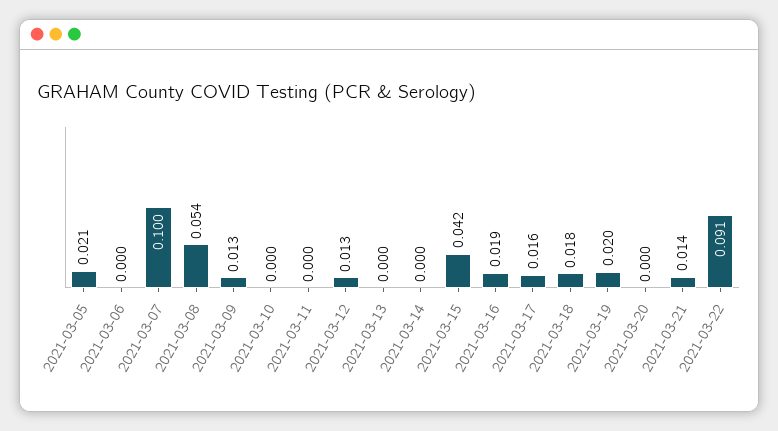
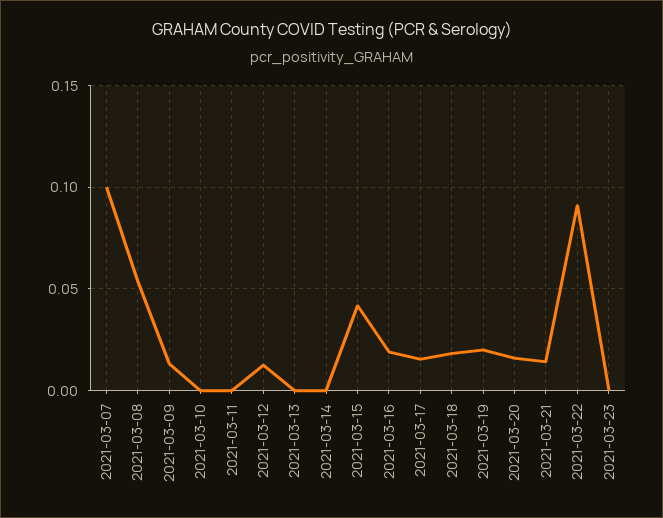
2021-03-05: 0.021 -> none
2021-03-06: 0 -> none
2021-03-20: 0 -> 0.015
2021-03-23: none -> 0

